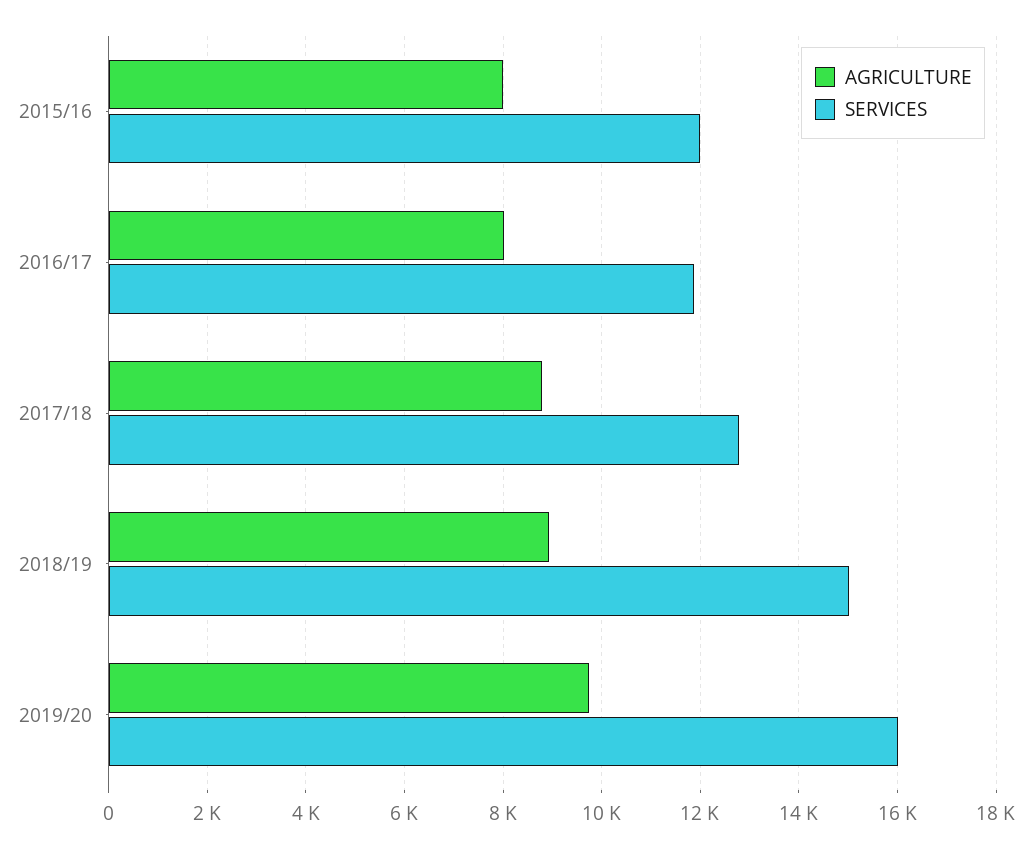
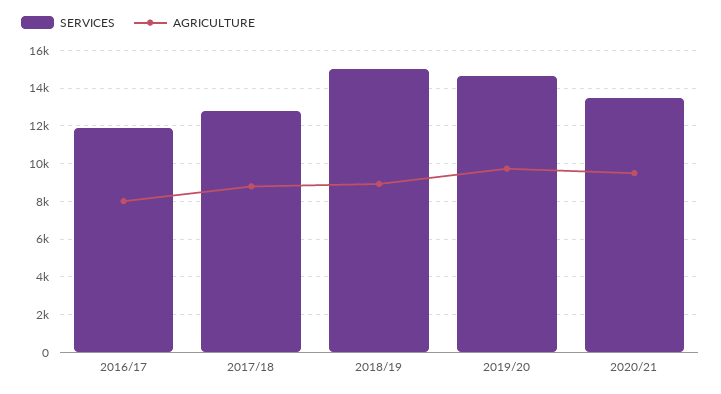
AGRICULTURE, 2015/16: 8000 -> none
SERVICES, 2015/16: 12000 -> none
SERVICES, 2019/20: 16000 -> 14500
SERVICES, 2020/21: none -> 13500
AGRICULTURE, 2020/21: none -> 9500

